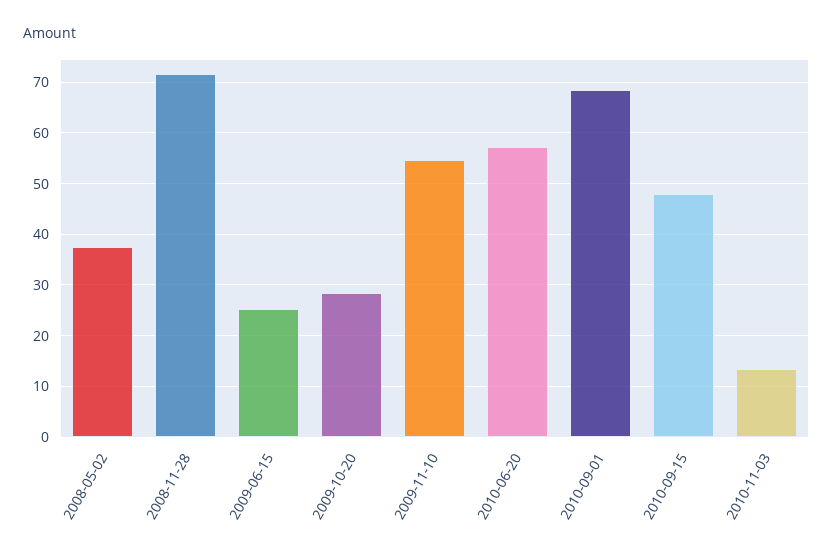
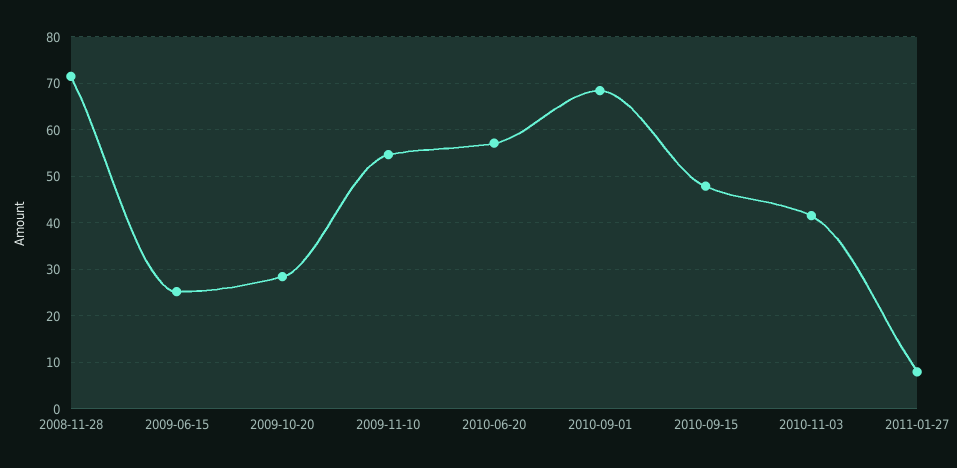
2008-05-02: 38 -> none
2010-11-03: 14 -> 42
2011-01-27: none -> 8

